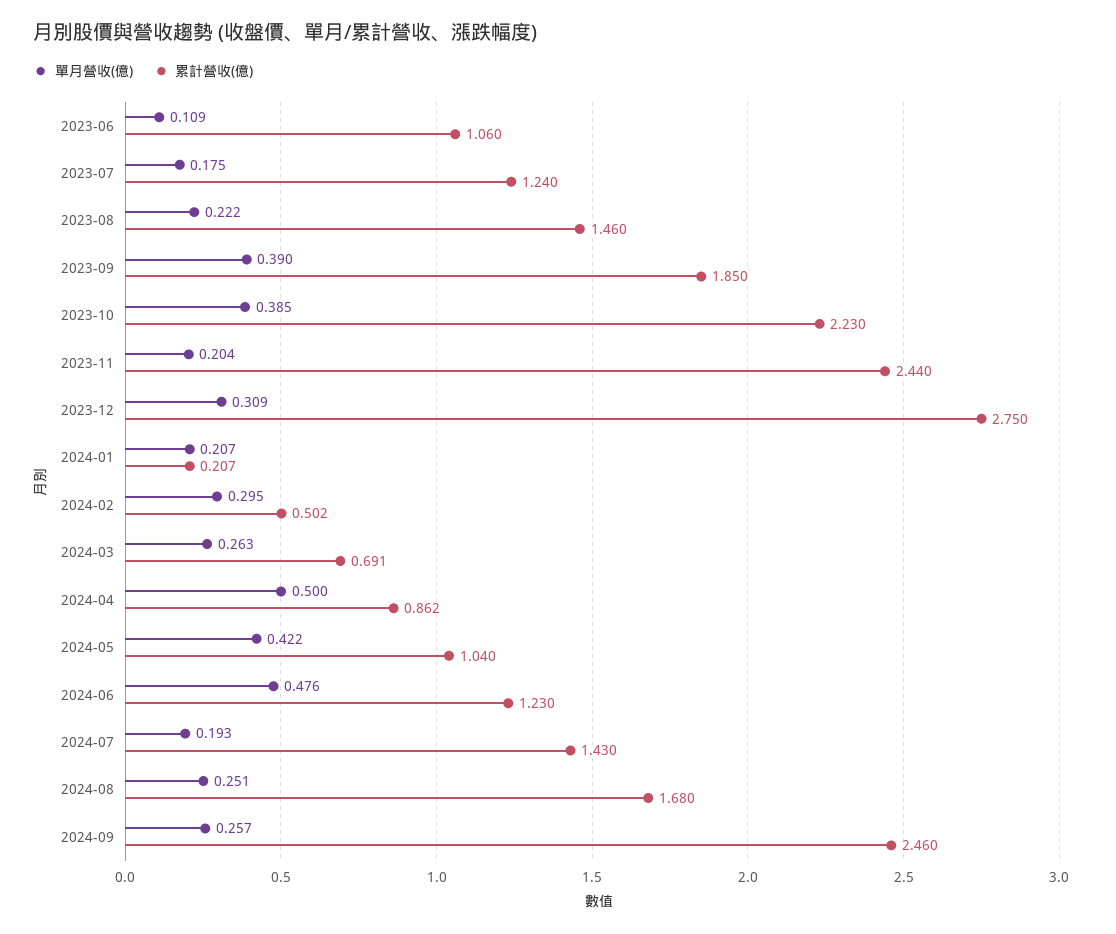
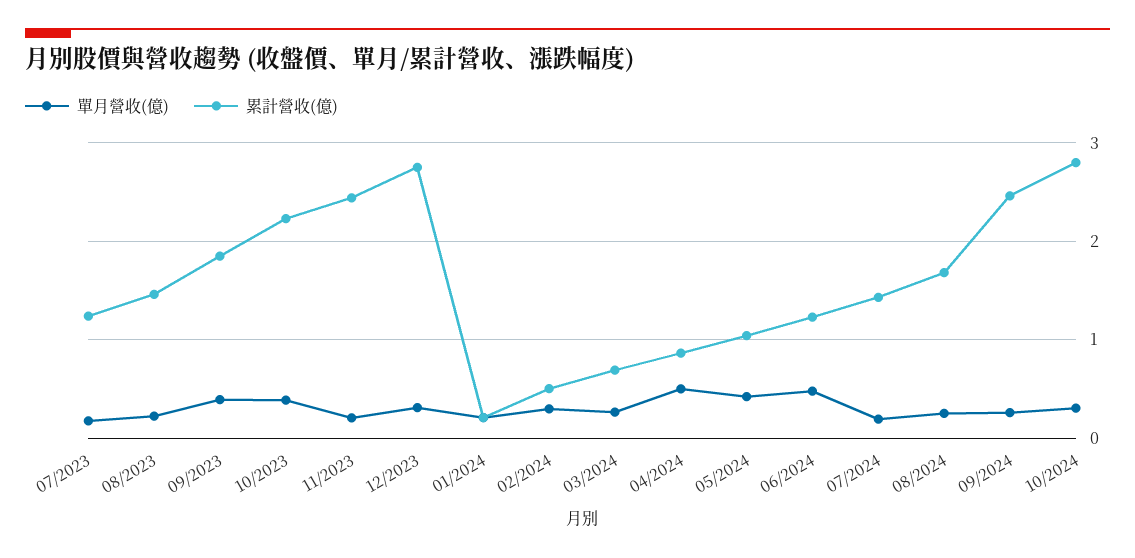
單月營收(億), 2023-06: 0.109 -> none
累計營收(億), 2023-06: 1.06 -> none
單月營收(億), 10/2024: none -> 0.3
累計營收(億), 10/2024: none -> 2.8

